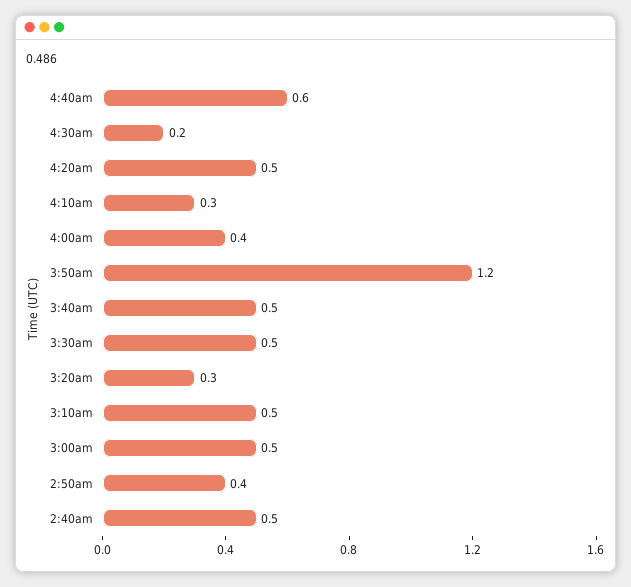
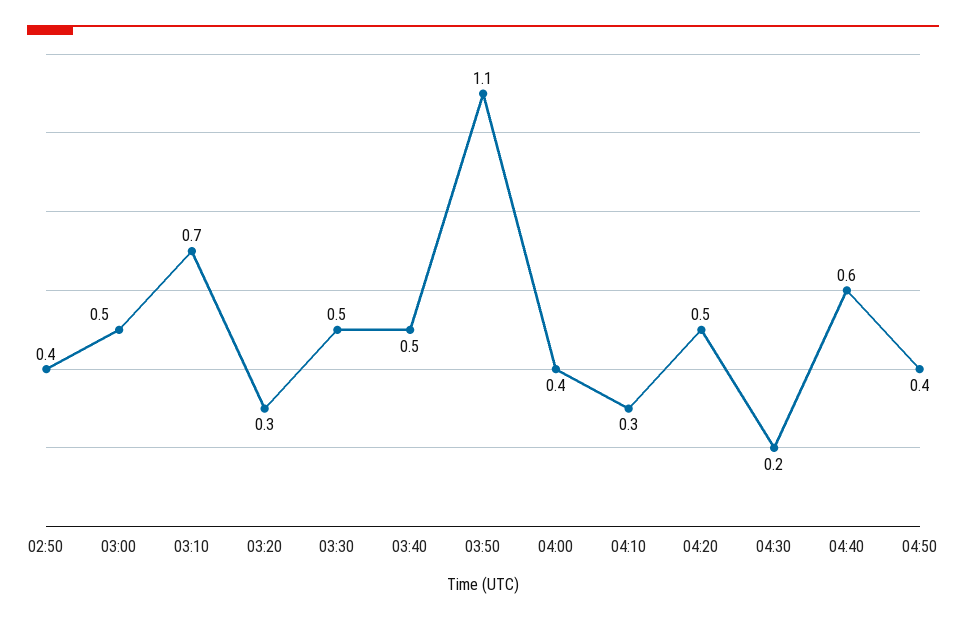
3:50am: 1.2 -> 1.1
3:10am: 0.5 -> 0.7
2:40am: 0.5 -> none
04:50: none -> 0.4

